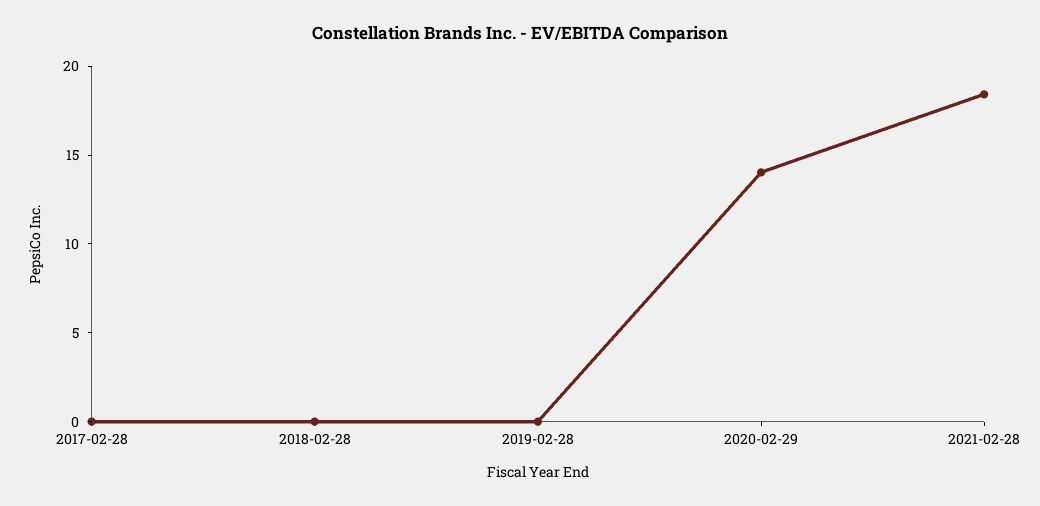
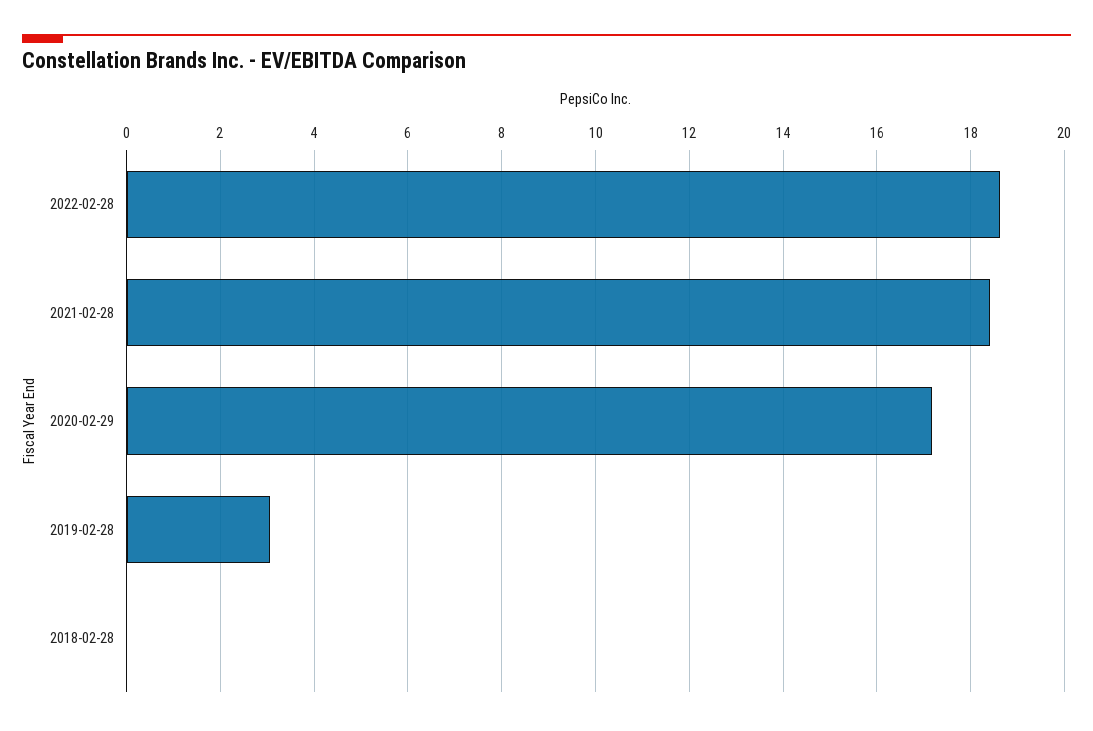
2017-02-28: 0 -> none
2019-02-28: 0 -> 3
2020-02-29: 14 -> 17.2
2022-02-28: none -> 18.6

